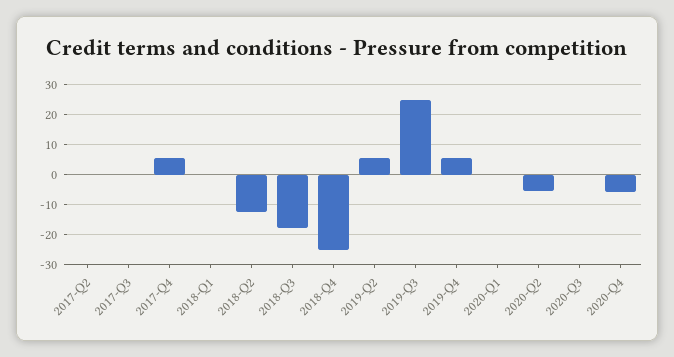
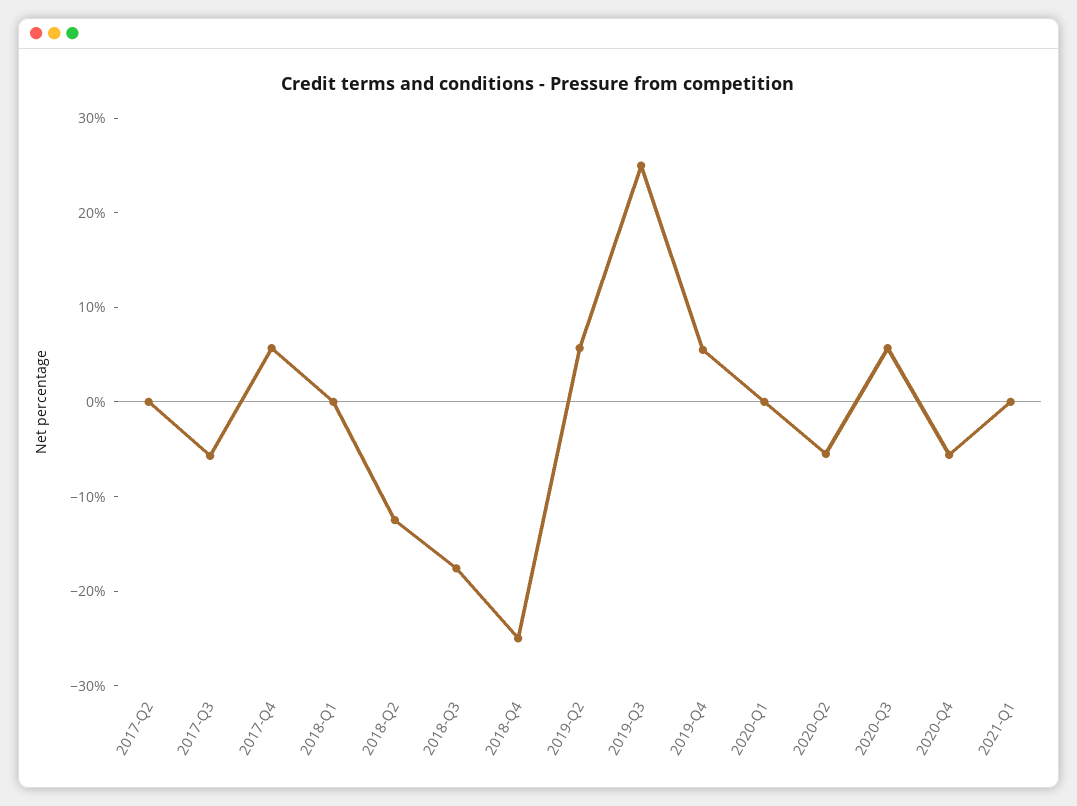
2017-Q3: 0 -> -6
2020-Q3: 0 -> 6
2021-Q1: none -> 0

